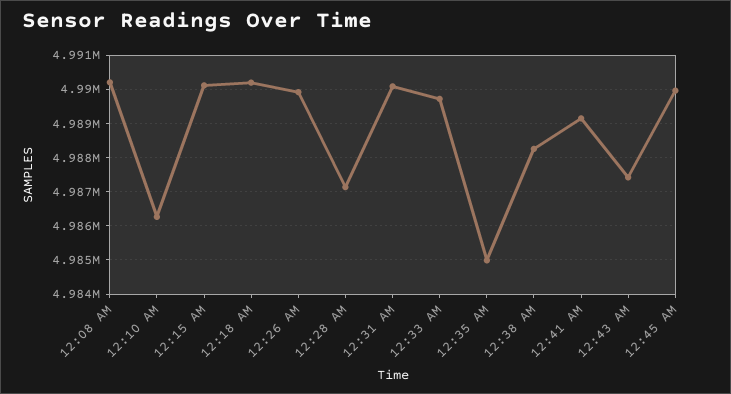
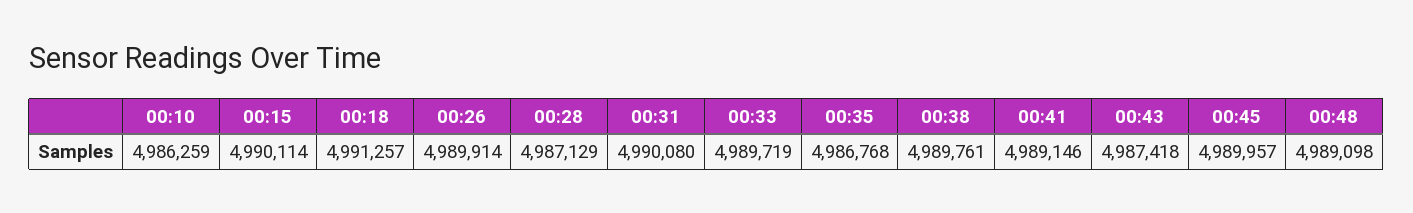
12:08 AM: 4990200 -> none
12:18 AM: 4990200 -> 4991257
12:35 AM: 4985000 -> 4986768
12:38 AM: 4988200 -> 4989761
00:48: none -> 4989098

